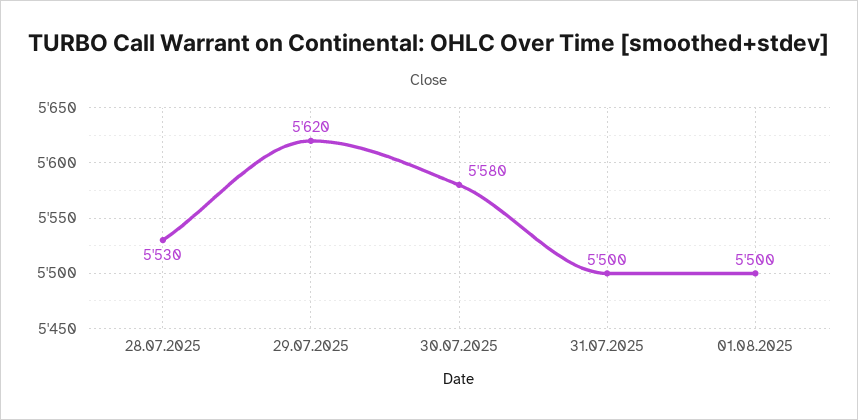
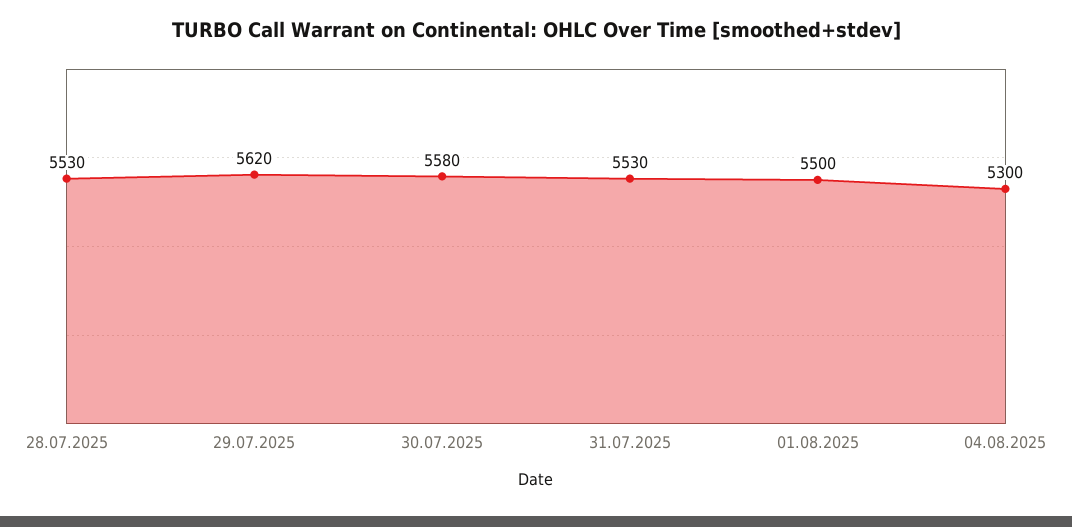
31.07.2025: 5500 -> 5530
04.08.2025: none -> 5300

